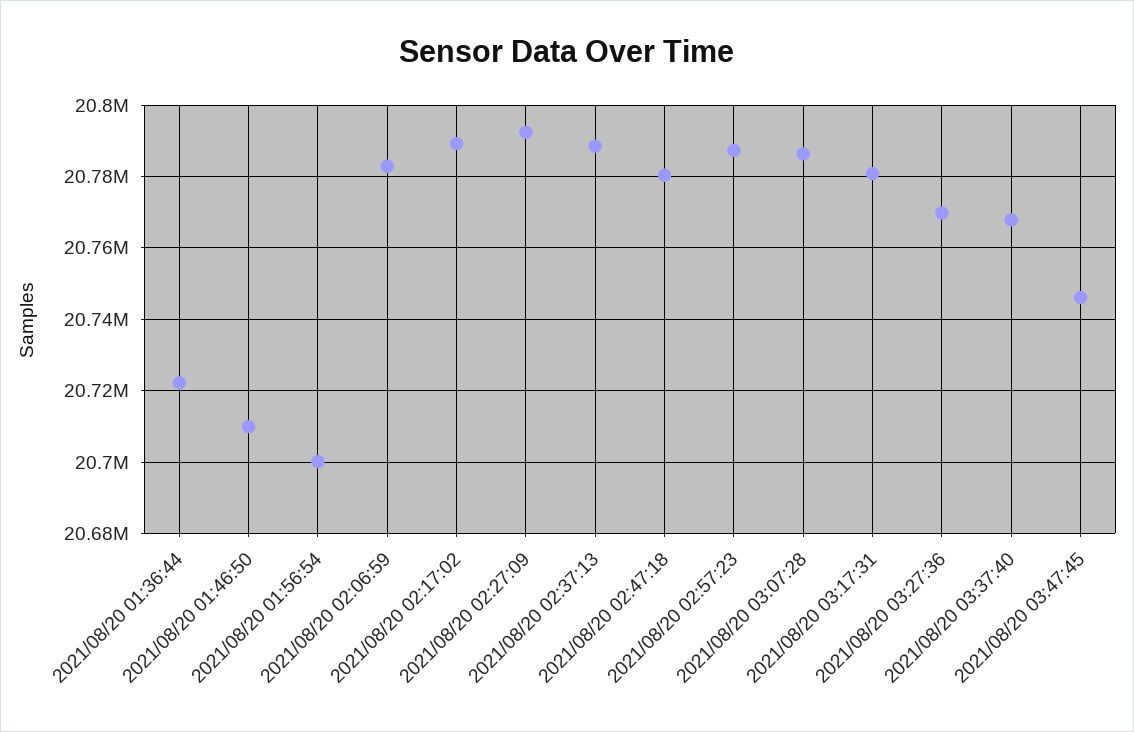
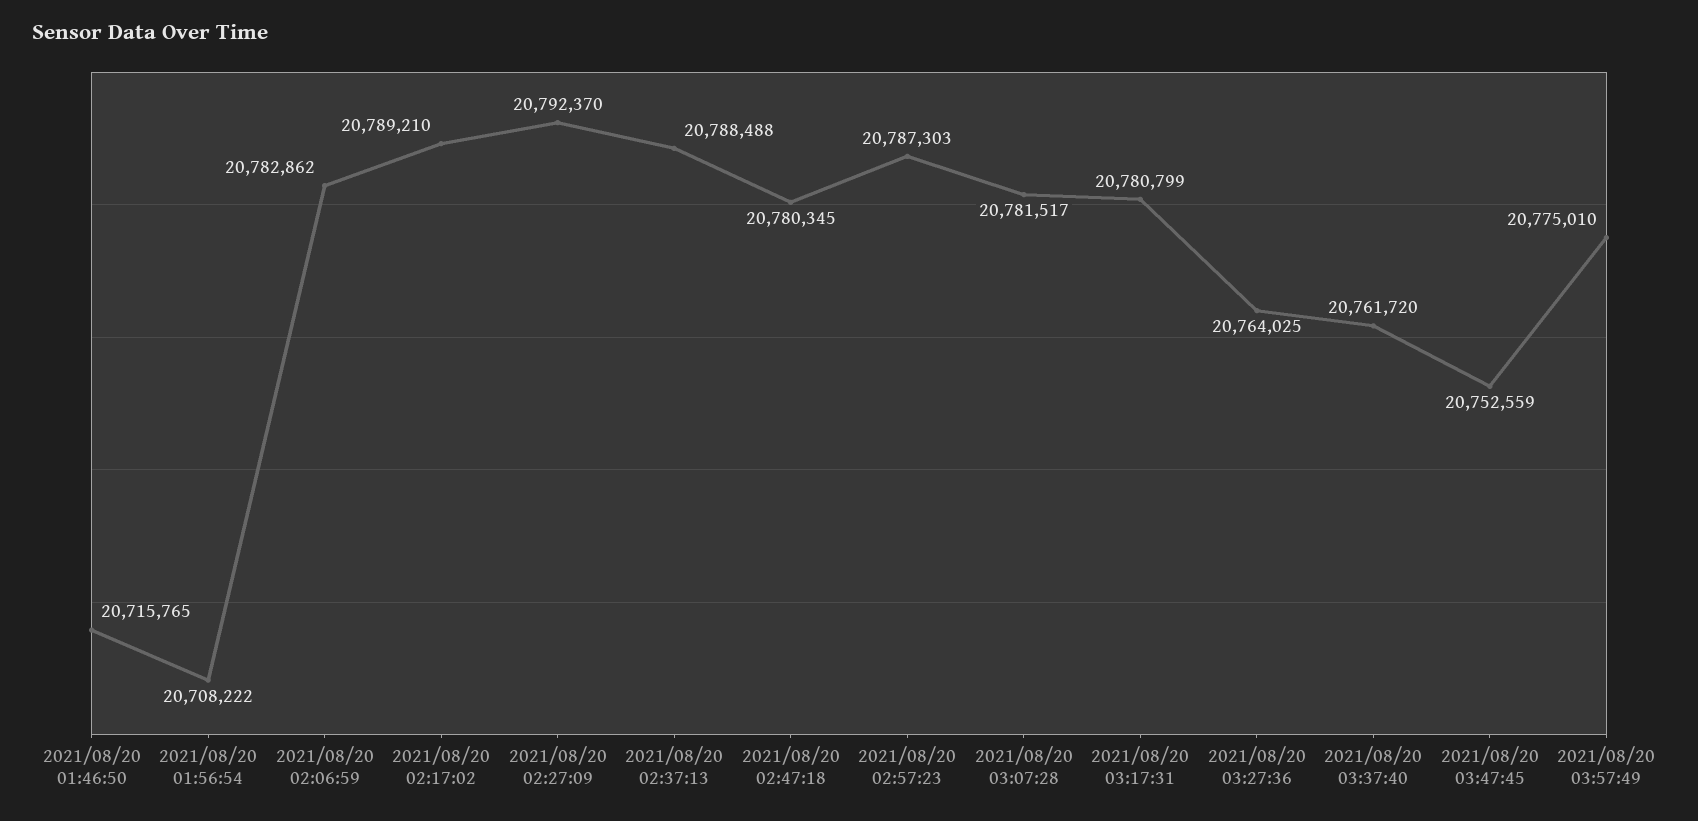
2021/08/20 01:36:44: 20722000 -> none
2021/08/20 01:46:50: 20710000 -> 20715765
2021/08/20 01:56:54: 20700000 -> 20708222
2021/08/20 03:07:28: 20786000 -> 20781517
2021/08/20 03:27:36: 20770000 -> 20764025
2021/08/20 03:37:40: 20768000 -> 20761720
2021/08/20 03:47:45: 20746000 -> 20752559
2021/08/20 03:57:49: none -> 20775010

